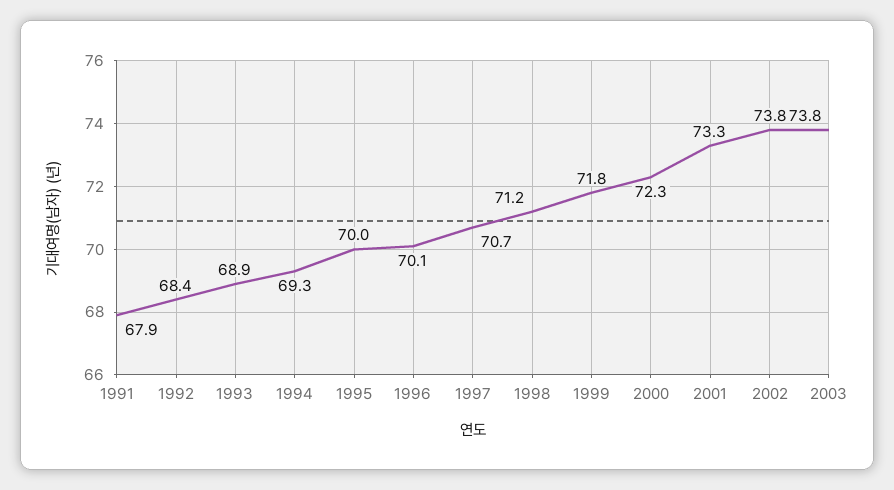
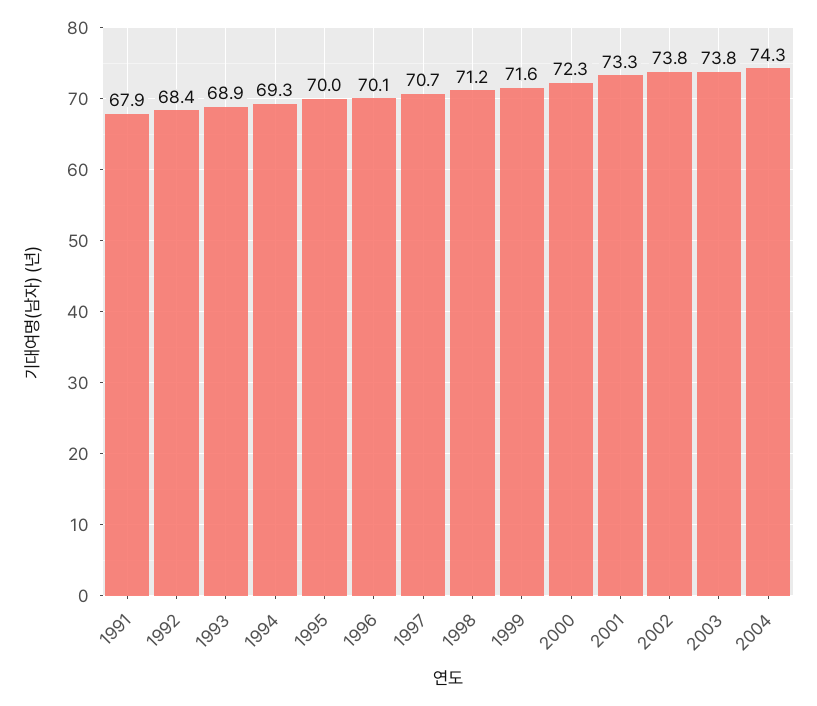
1999: 71.8 -> 71.6
2004: none -> 74.3

